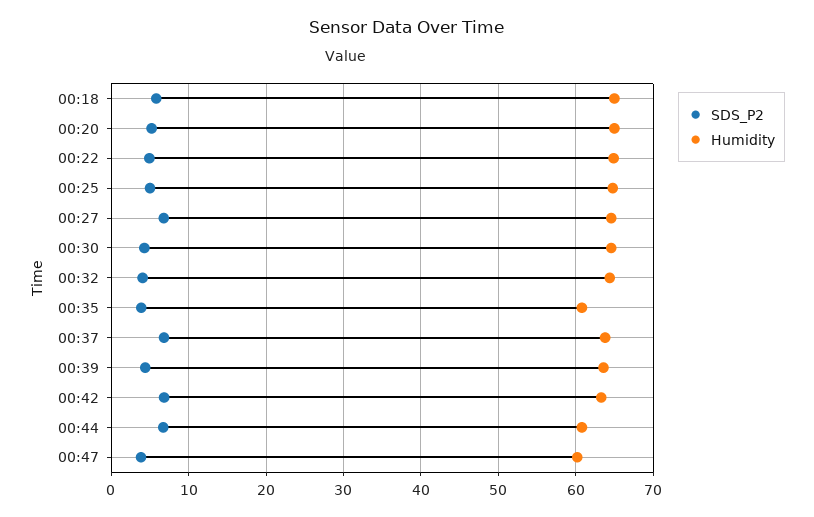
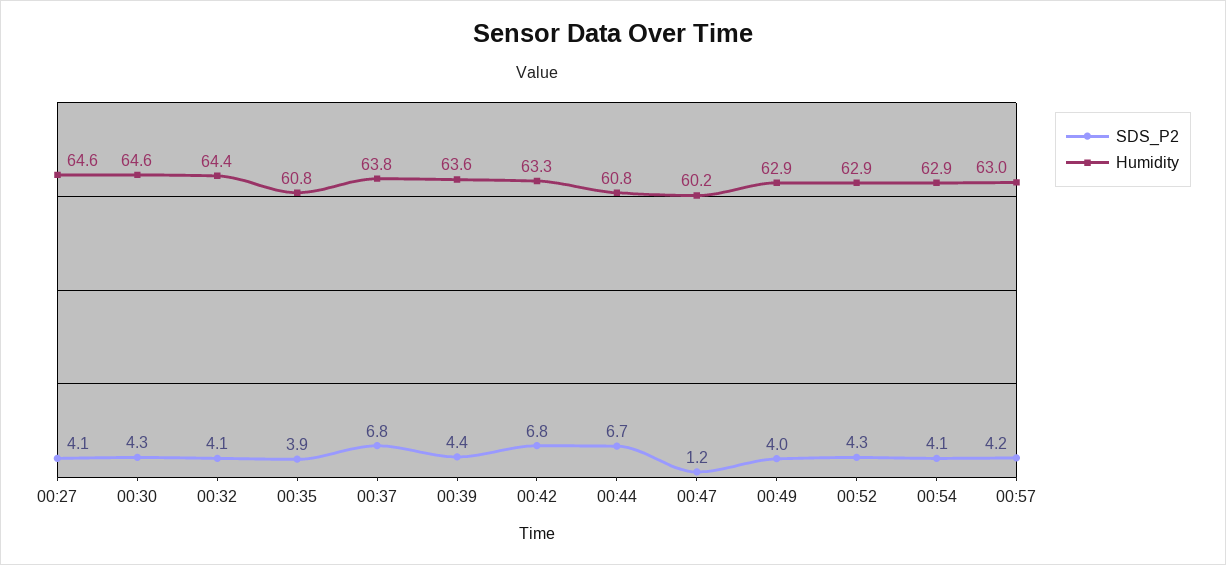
SDS_P2, 00:18: 6 -> none
Humidity, 00:18: 65 -> none
SDS_P2, 00:20: 5 -> none
Humidity, 00:20: 65 -> none
SDS_P2, 00:22: 5 -> none
Humidity, 00:22: 65 -> none
SDS_P2, 00:25: 5 -> none
Humidity, 00:25: 65 -> none
SDS_P2, 00:27: 7 -> 4.1
SDS_P2, 00:47: 4 -> 1.2
SDS_P2, 00:49: none -> 4
Humidity, 00:49: none -> 62.9
SDS_P2, 00:52: none -> 4.3
Humidity, 00:52: none -> 62.9
SDS_P2, 00:54: none -> 4.1
Humidity, 00:54: none -> 62.9
SDS_P2, 00:57: none -> 4.2
Humidity, 00:57: none -> 63

